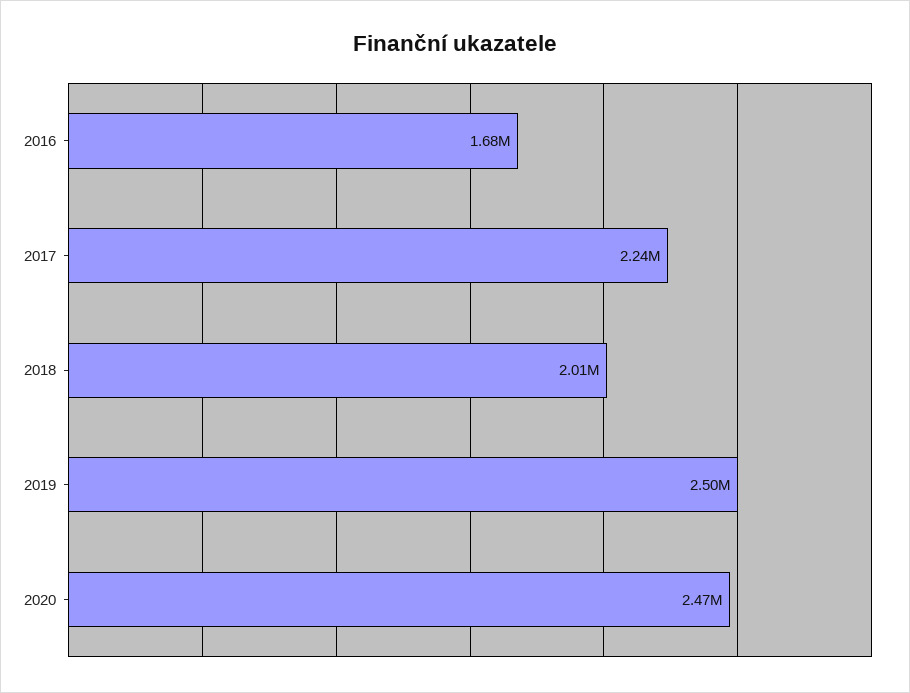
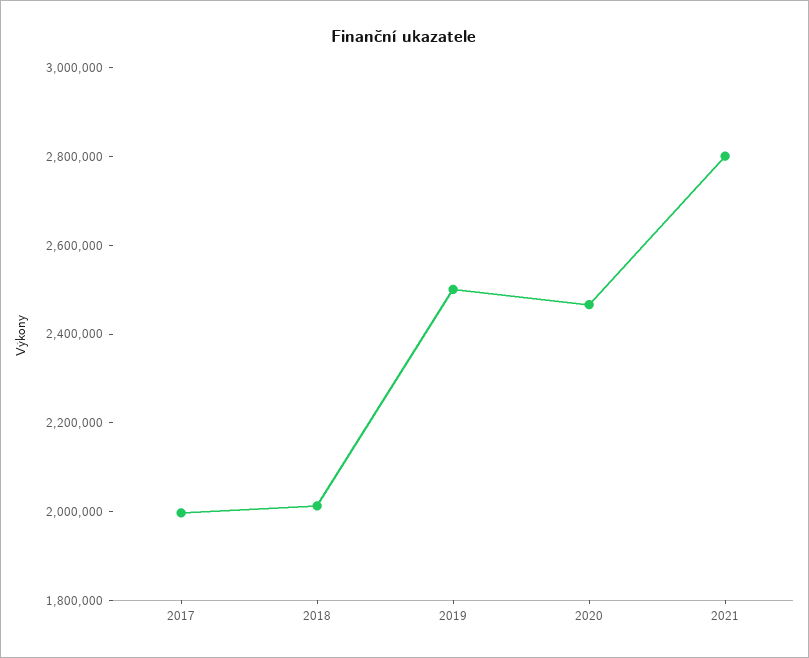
2016: 1680000 -> none
2017: 2240000 -> 2000000
2021: none -> 2800000

